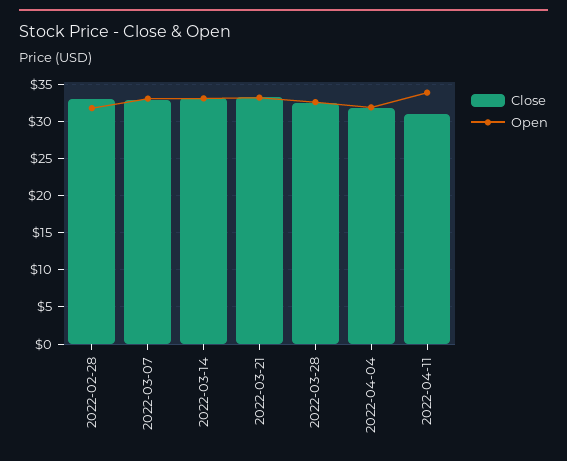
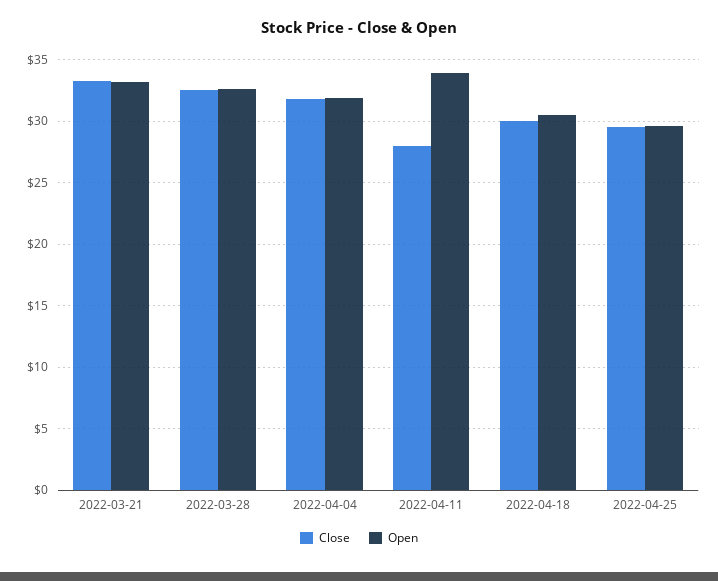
Close, 2022-02-28: 33 -> none
Open, 2022-02-28: 32 -> none
Close, 2022-03-07: 33 -> none
Open, 2022-03-07: 33 -> none
Close, 2022-03-14: 33 -> none
Open, 2022-03-14: 33 -> none
Close, 2022-04-11: 31 -> 28
Close, 2022-04-18: none -> 30
Open, 2022-04-18: none -> 30.5
Close, 2022-04-25: none -> 29.5
Open, 2022-04-25: none -> 29.5

